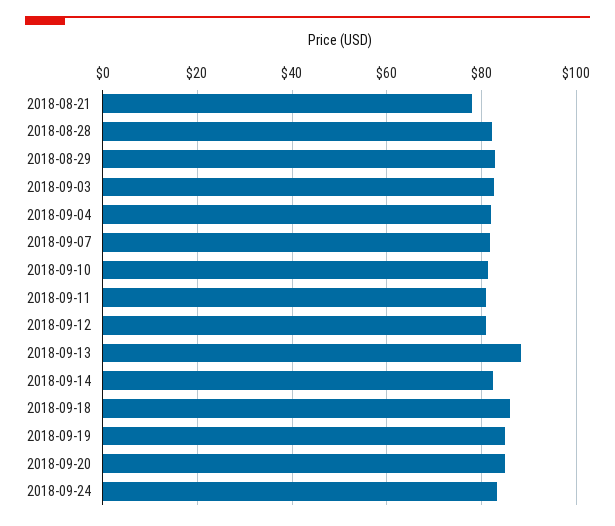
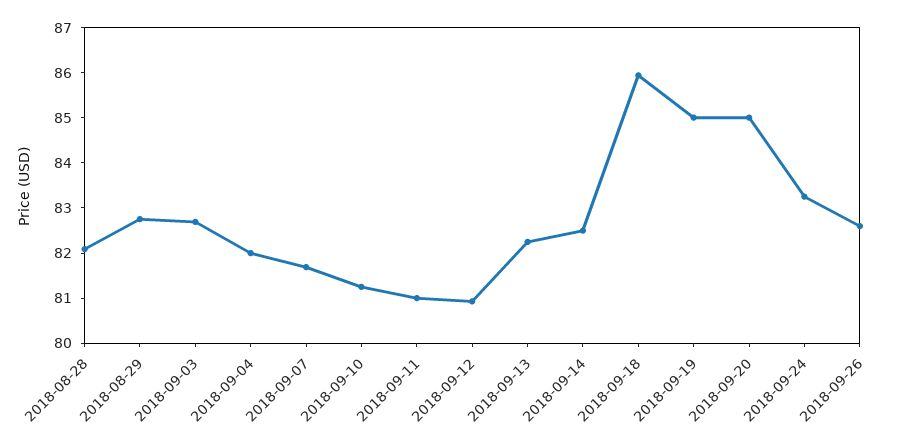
2018-08-21: 78 -> none
2018-09-13: 88 -> 82.2
2018-09-26: none -> 82.6

